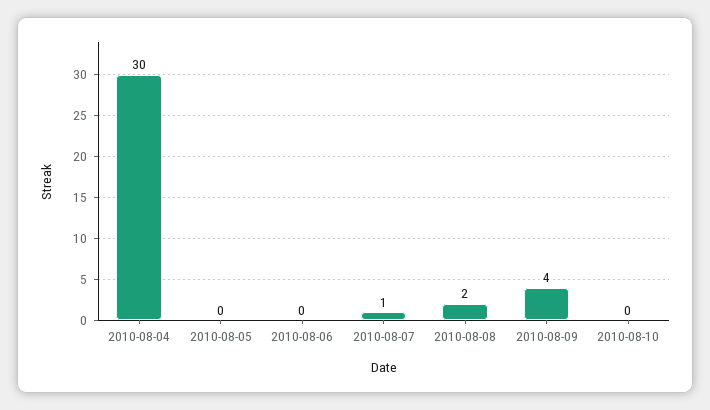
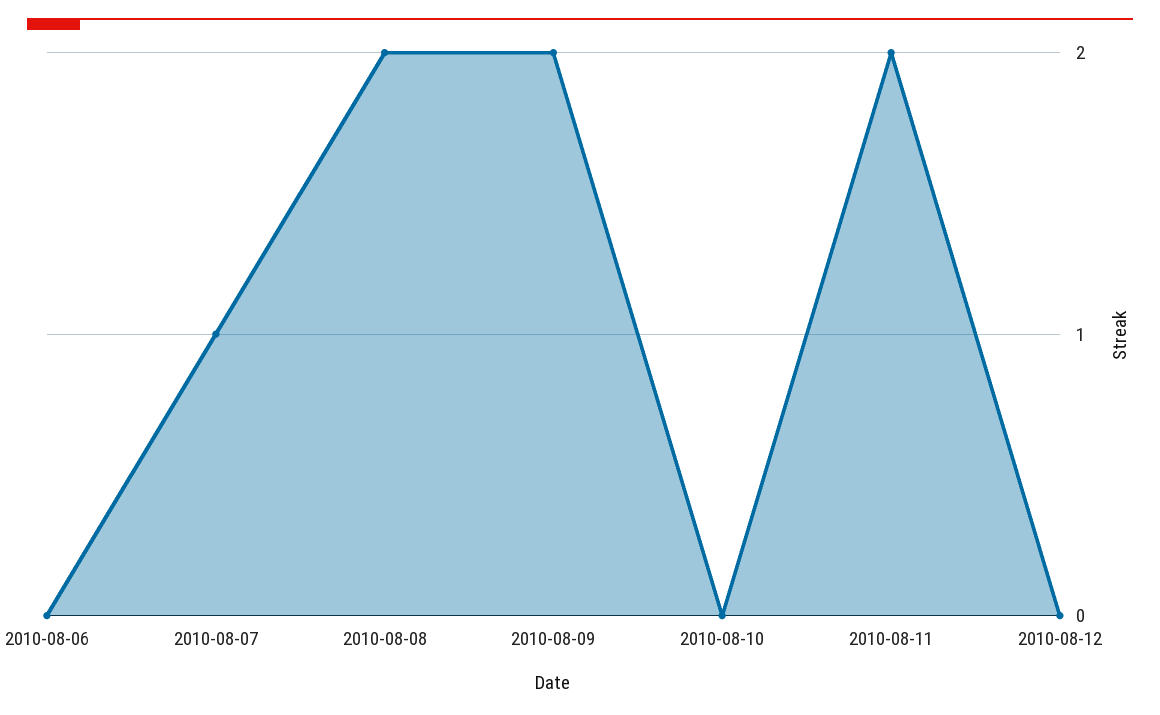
2010-08-04: 30 -> none
2010-08-05: 0 -> none
2010-08-09: 4 -> 2
2010-08-11: none -> 2
2010-08-12: none -> 0

